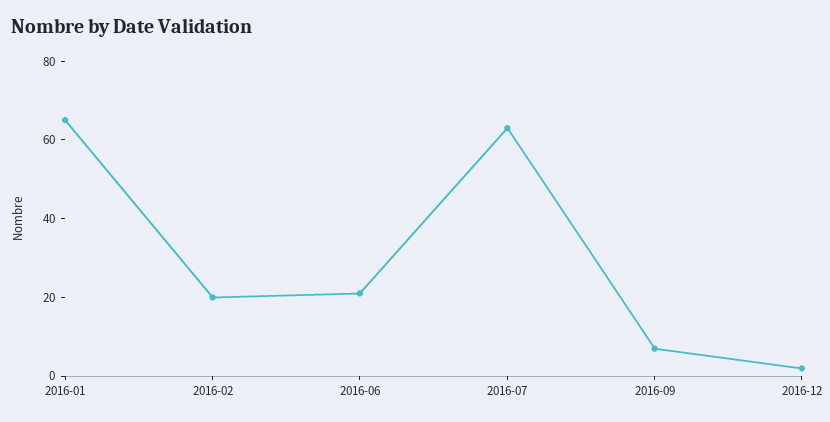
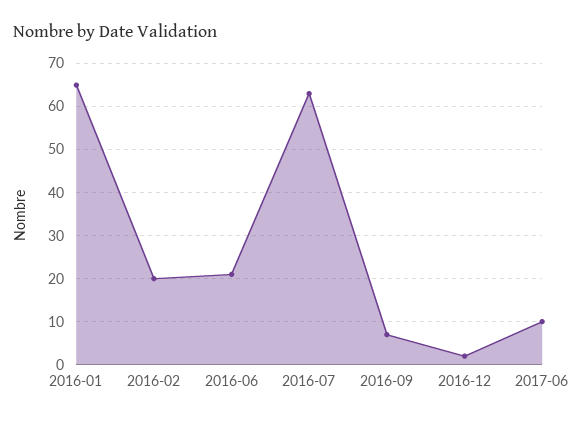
2017-06: none -> 10

